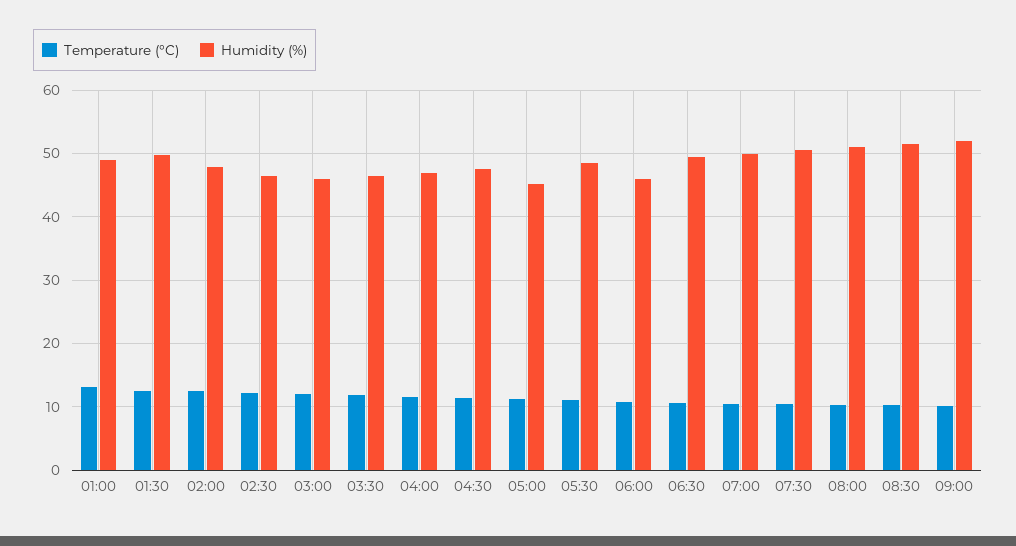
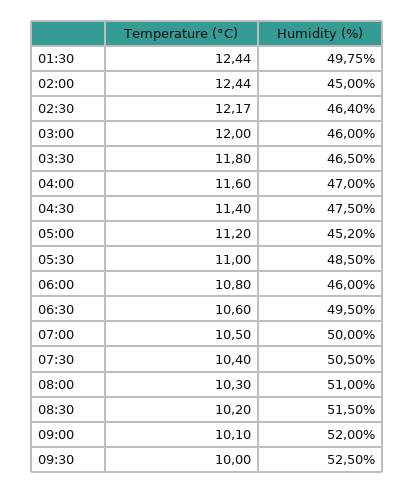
Temperature (°C), 01:00: 13 -> none
Humidity (%), 01:00: 49 -> none
Humidity (%), 02:00: 48 -> 45
Temperature (°C), 09:30: none -> 10
Humidity (%), 09:30: none -> 52.5

